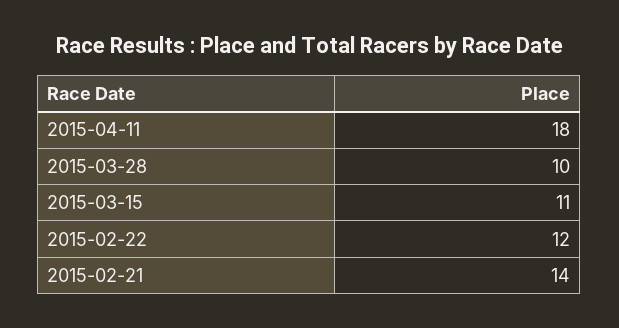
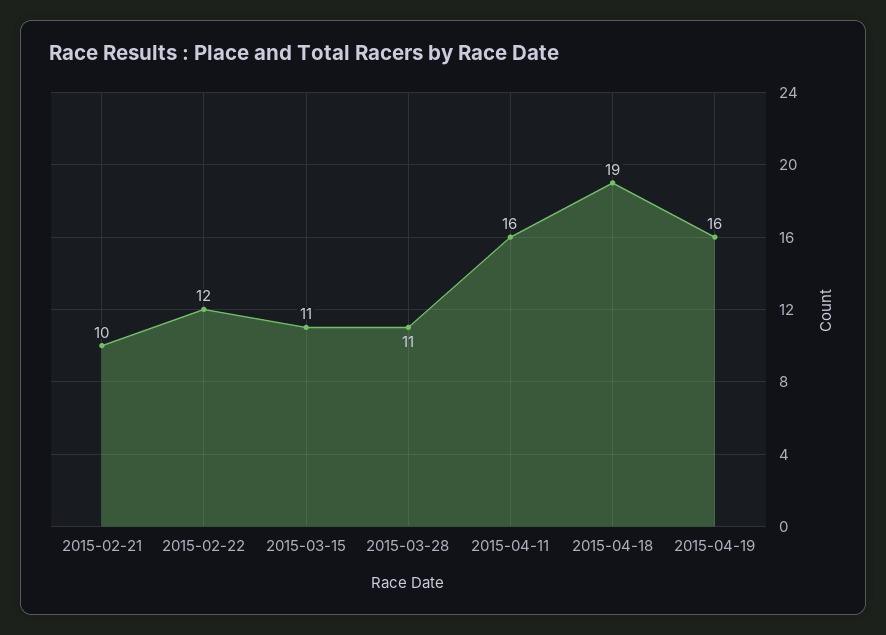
2015-04-11: 18 -> 16
2015-03-28: 10 -> 11
2015-02-21: 14 -> 10
2015-04-18: none -> 19
2015-04-19: none -> 16

